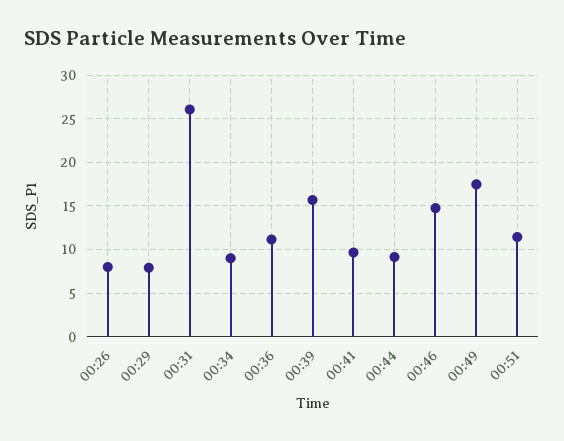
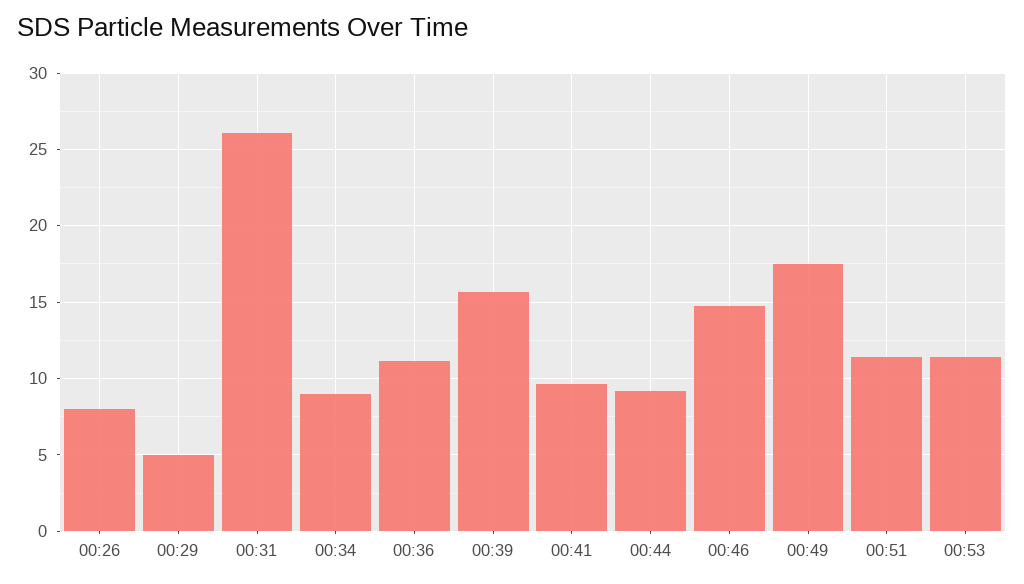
00:29: 8 -> 5
00:53: none -> 11.5

